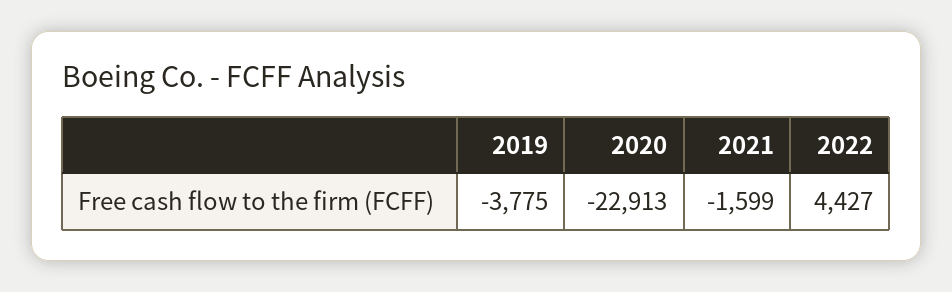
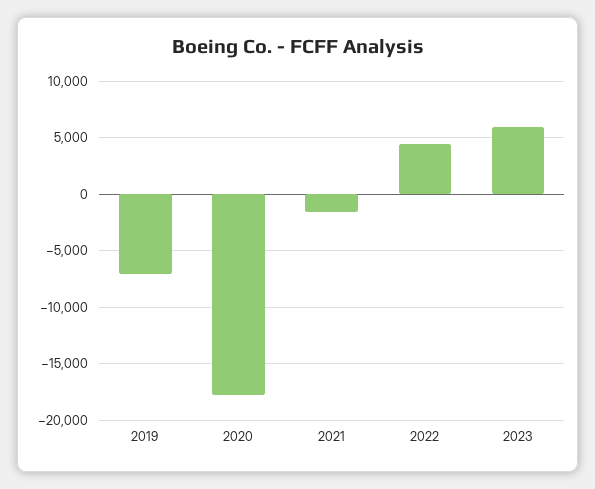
2019: -3775 -> -7000
2020: -22913 -> -18000
2023: none -> 6000

